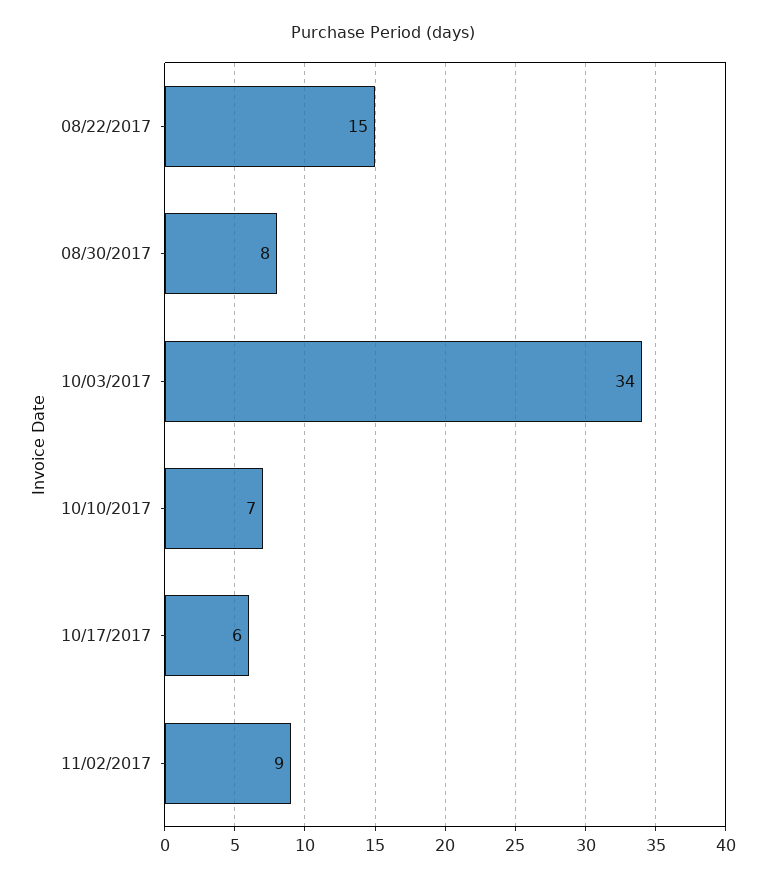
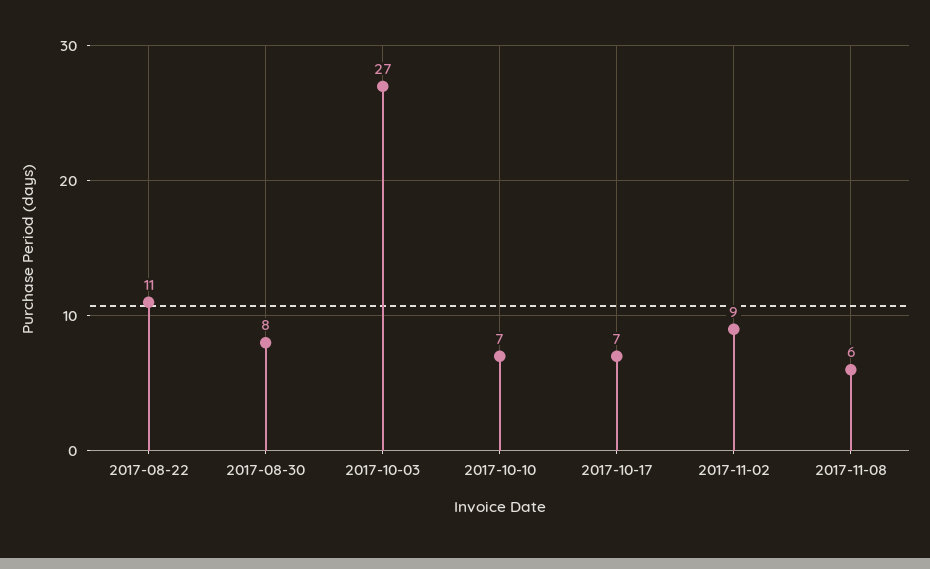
08/22/2017: 15 -> 11
10/03/2017: 34 -> 27
10/17/2017: 6 -> 7
2017-11-08: none -> 6

